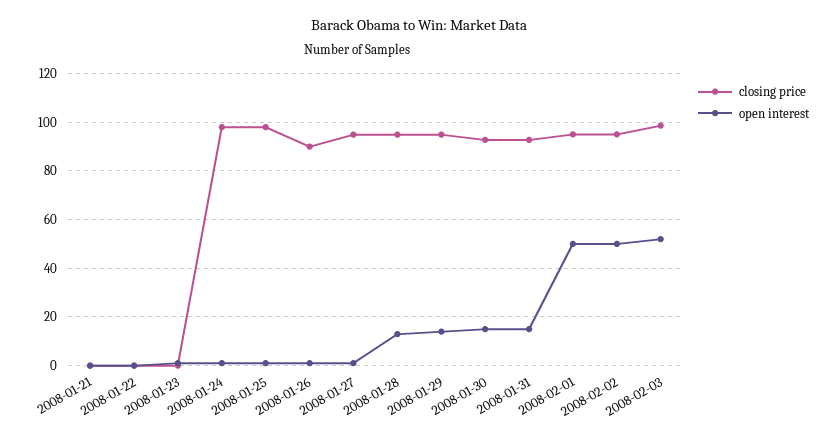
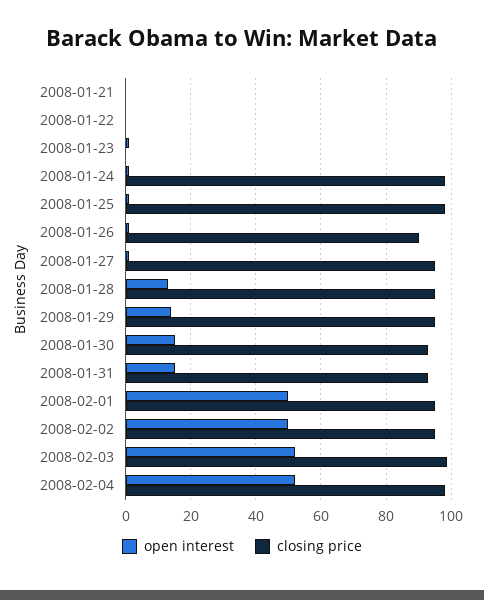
open interest, 2008-02-04: none -> 52
closing price, 2008-02-04: none -> 98

